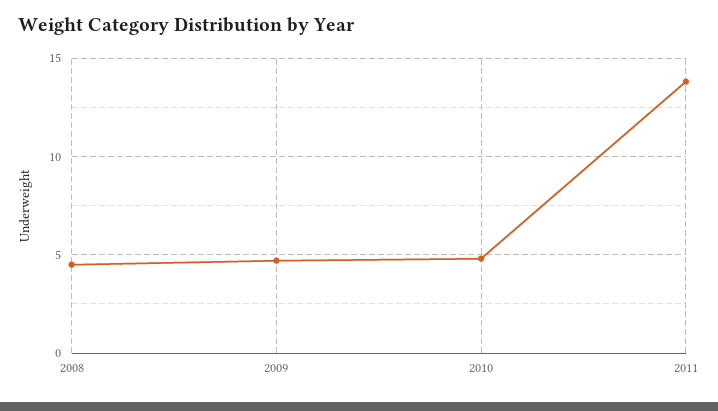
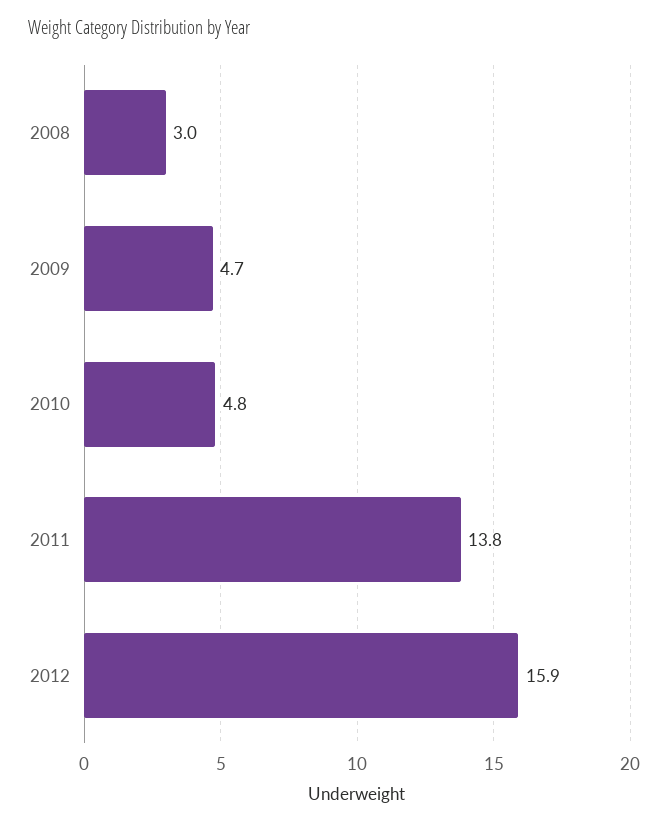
2008: 4.5 -> 3
2012: none -> 15.9

